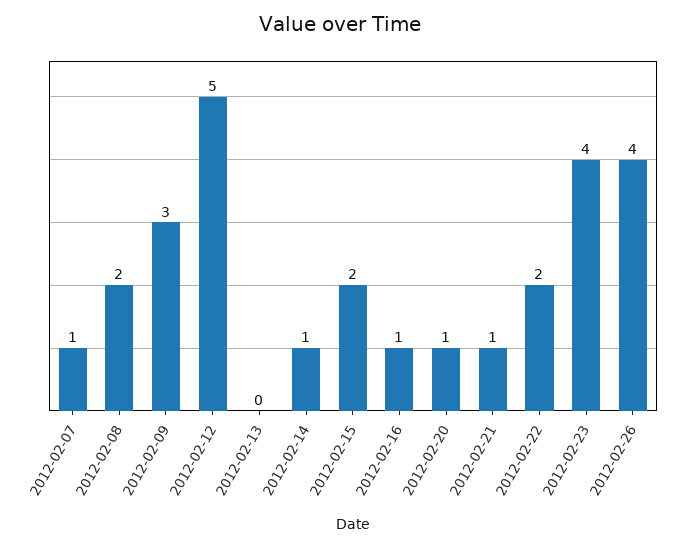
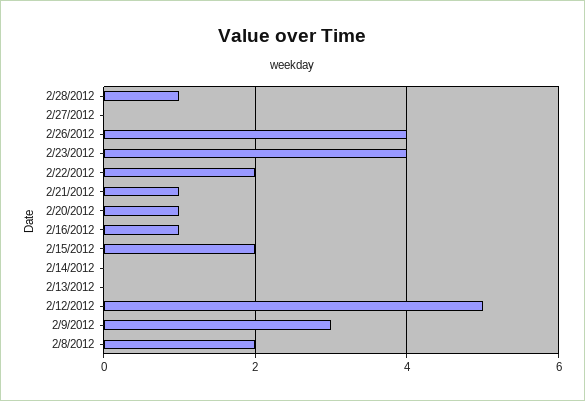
2012-02-07: 1 -> none
2012-02-14: 1 -> 0
2/28/2012: none -> 1
2/27/2012: none -> 0

